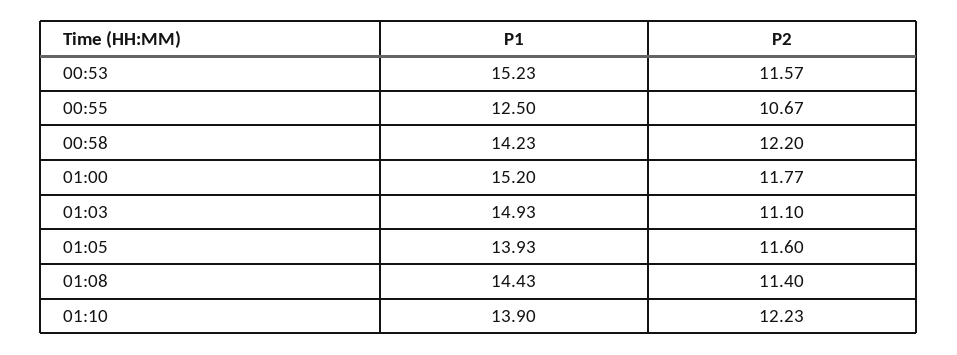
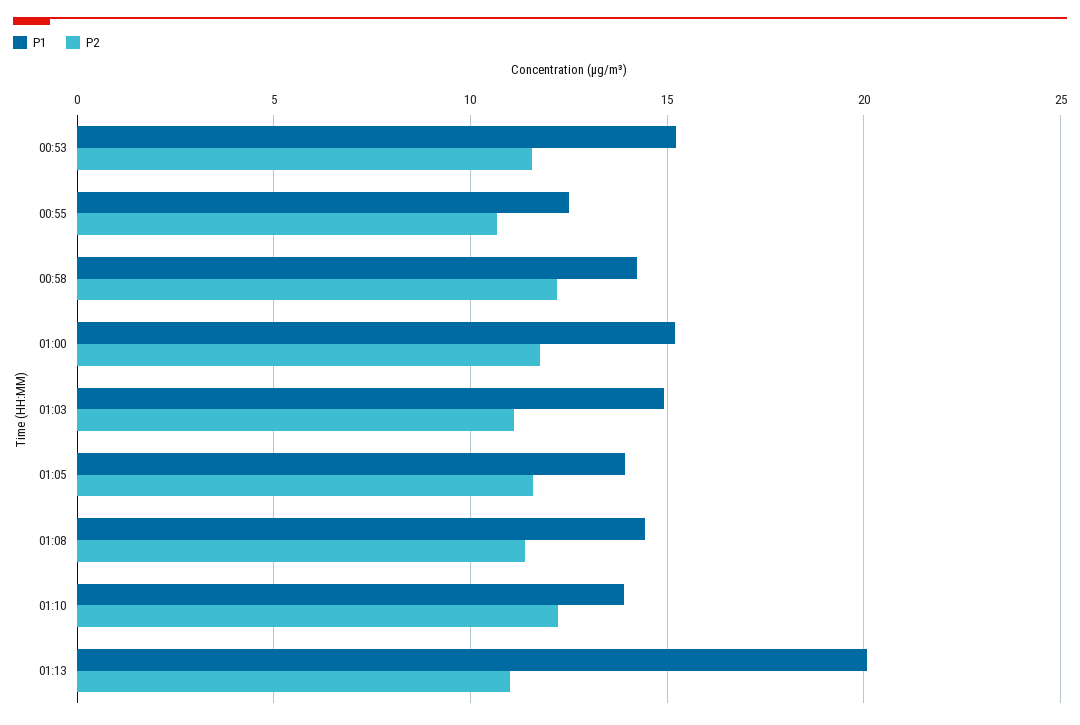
P1, 01:13: none -> 20
P2, 01:13: none -> 11

